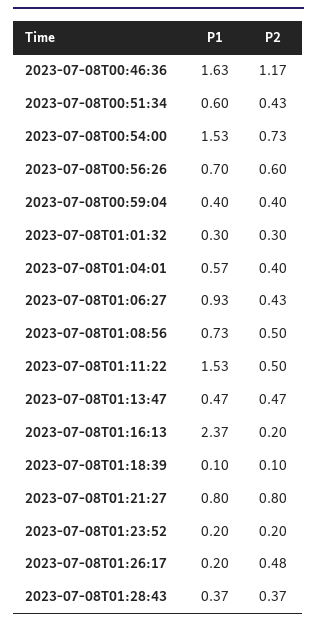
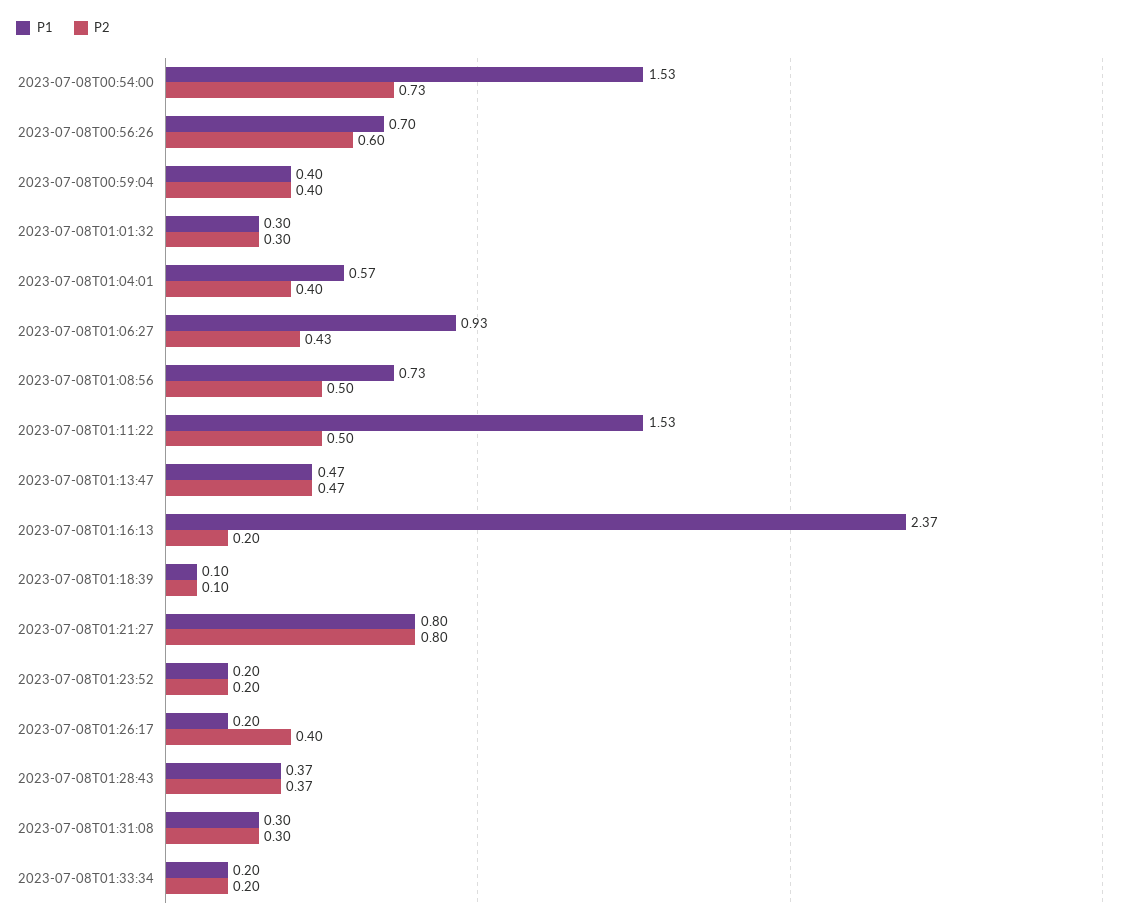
P1, 2023-07-08T00:46:36: 1.63 -> none
P2, 2023-07-08T00:46:36: 1.17 -> none
P1, 2023-07-08T00:51:34: 0.6 -> none
P2, 2023-07-08T00:51:34: 0.43 -> none
P2, 2023-07-08T01:26:17: 0.48 -> 0.4
P1, 2023-07-08T01:31:08: none -> 0.3
P2, 2023-07-08T01:31:08: none -> 0.3
P1, 2023-07-08T01:33:34: none -> 0.2
P2, 2023-07-08T01:33:34: none -> 0.2

